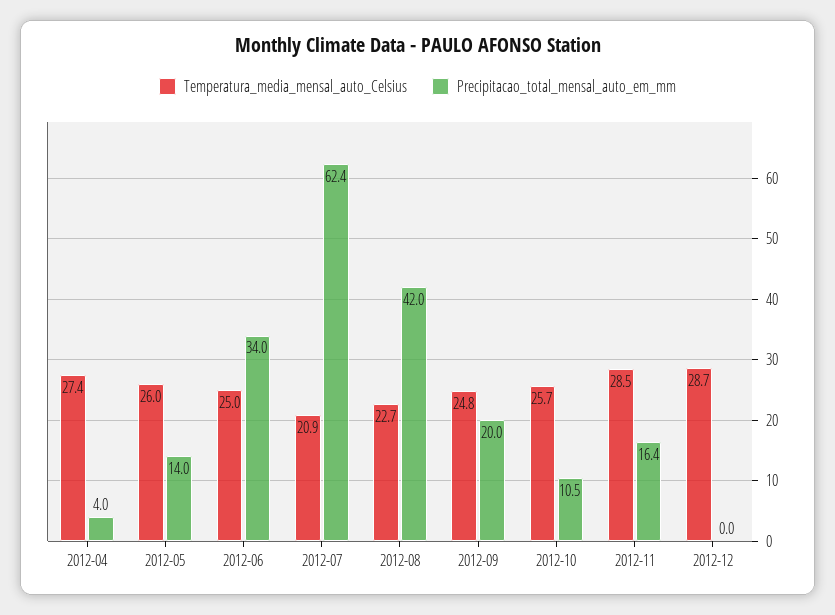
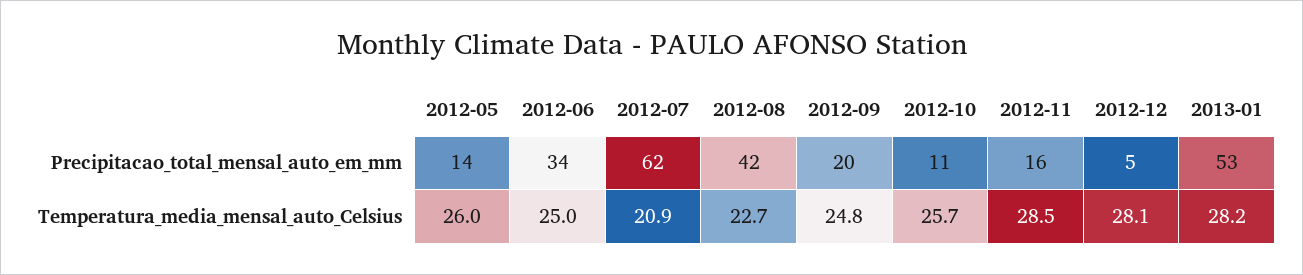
Temperatura_media_mensal_auto_Celsius, 2012-04: 27.4 -> none
Precipitacao_total_mensal_auto_em_mm, 2012-04: 4 -> none
Temperatura_media_mensal_auto_Celsius, 2012-12: 28.7 -> 28.1
Precipitacao_total_mensal_auto_em_mm, 2012-12: 0 -> 5
Precipitacao_total_mensal_auto_em_mm, 2013-01: none -> 53
Temperatura_media_mensal_auto_Celsius, 2013-01: none -> 28.2

